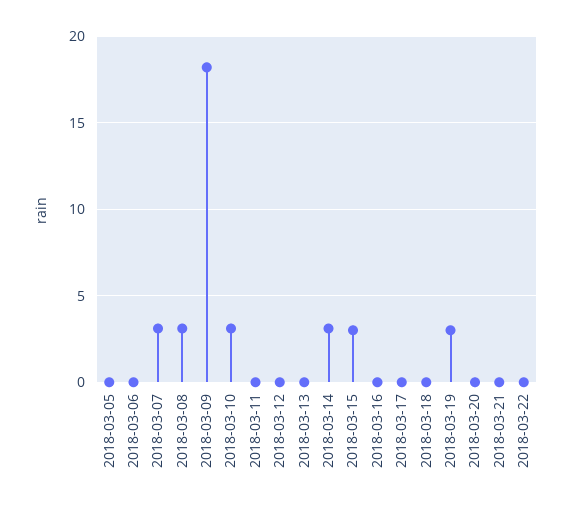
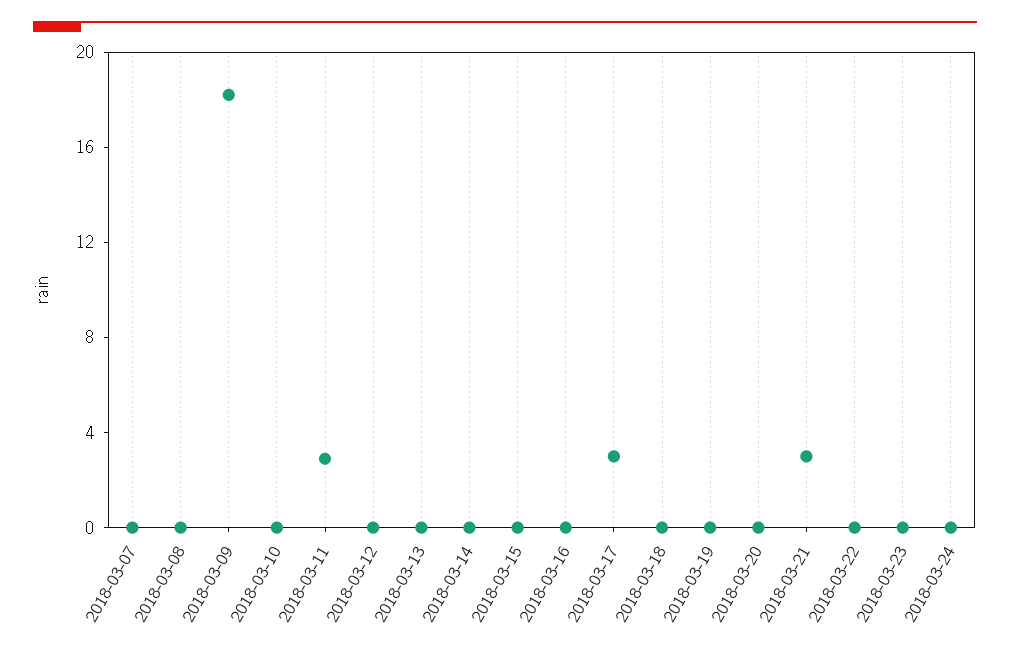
2018-03-05: 0 -> none
2018-03-06: 0 -> none
2018-03-07: 3 -> 0
2018-03-08: 3 -> 0
2018-03-10: 3 -> 0
2018-03-11: 0 -> 3
2018-03-14: 3 -> 0
2018-03-15: 3 -> 0
2018-03-17: 0 -> 3
2018-03-19: 3 -> 0
2018-03-21: 0 -> 3
2018-03-23: none -> 0
2018-03-24: none -> 0

